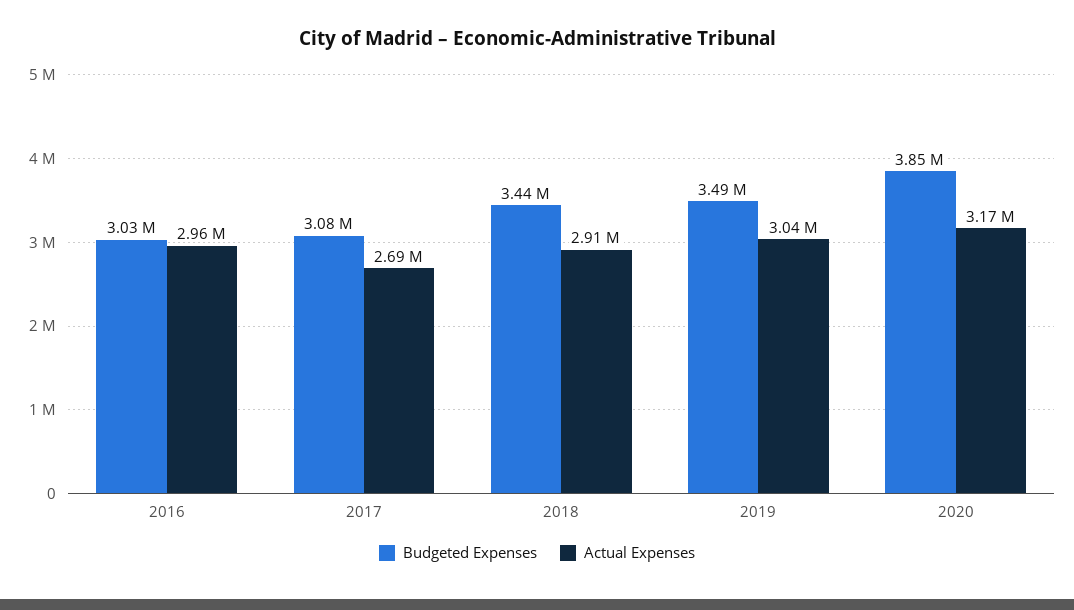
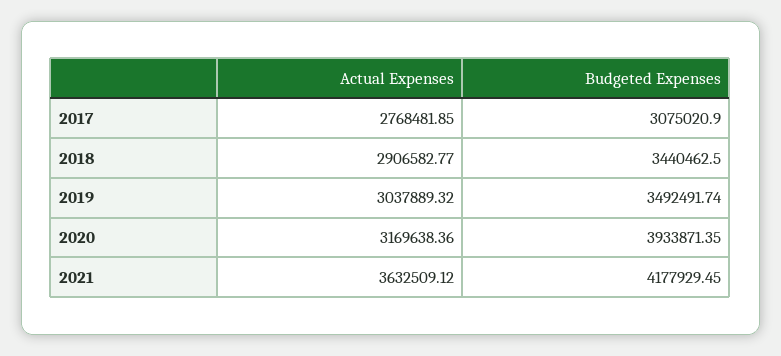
Budgeted Expenses, 2016: 3030000 -> none
Actual Expenses, 2016: 2960000 -> none
Actual Expenses, 2017: 2690000 -> 2768481.85
Budgeted Expenses, 2020: 3850000 -> 3933871.35
Actual Expenses, 2021: none -> 3632509.12
Budgeted Expenses, 2021: none -> 4177929.45

